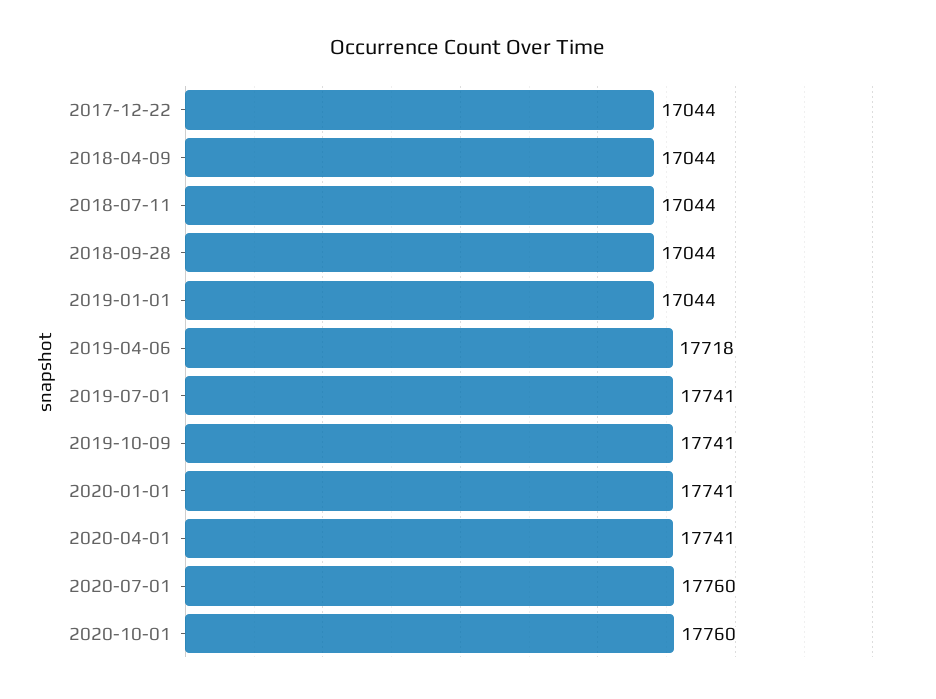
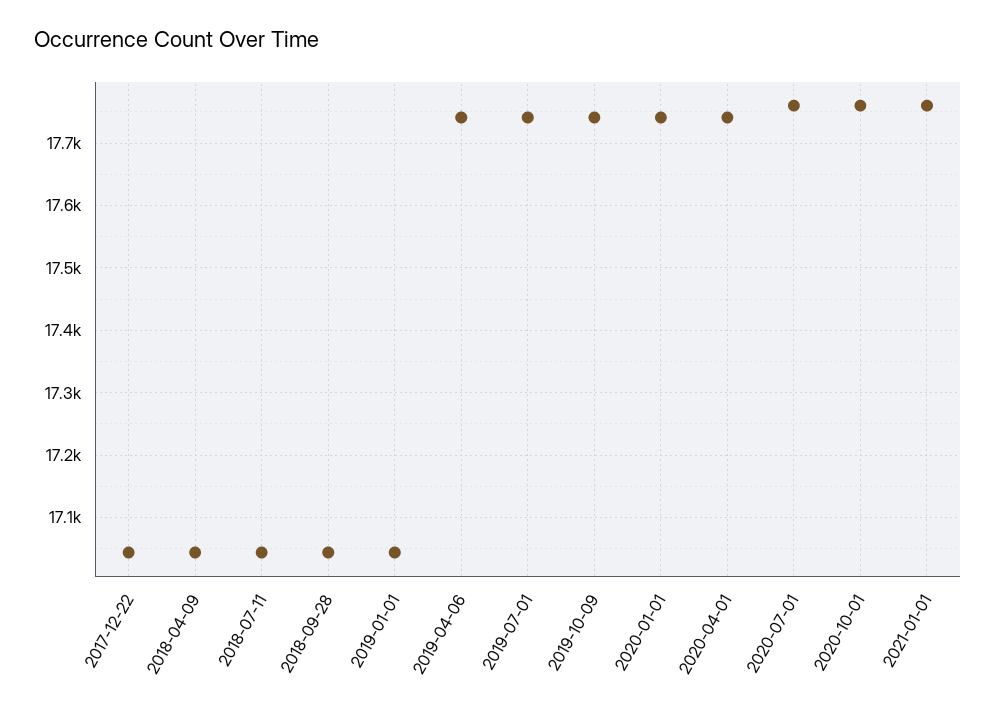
2019-04-06: 17718 -> 17740
2021-01-01: none -> 17760

